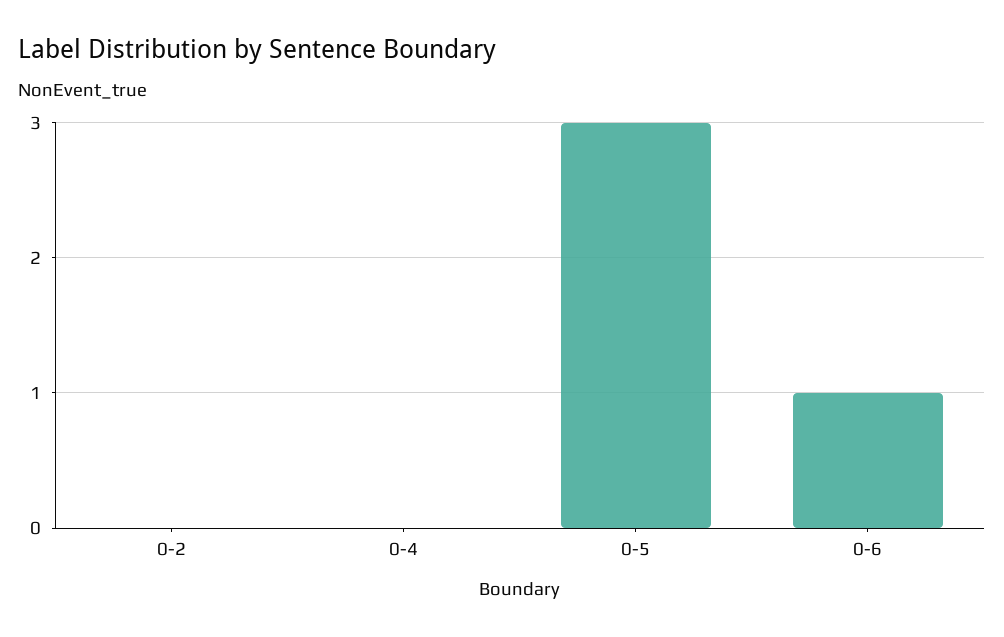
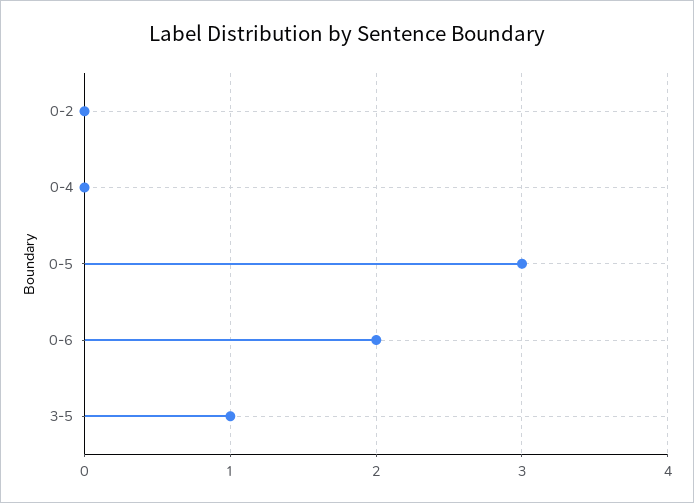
0-6: 1 -> 2
3-5: none -> 1

